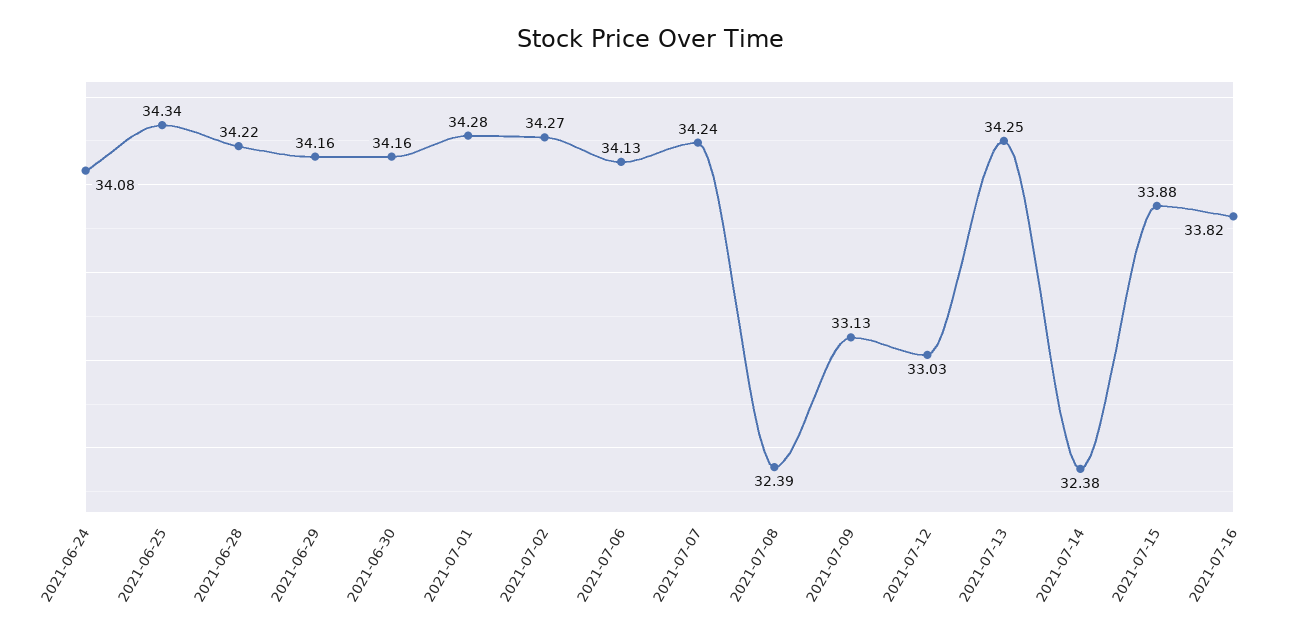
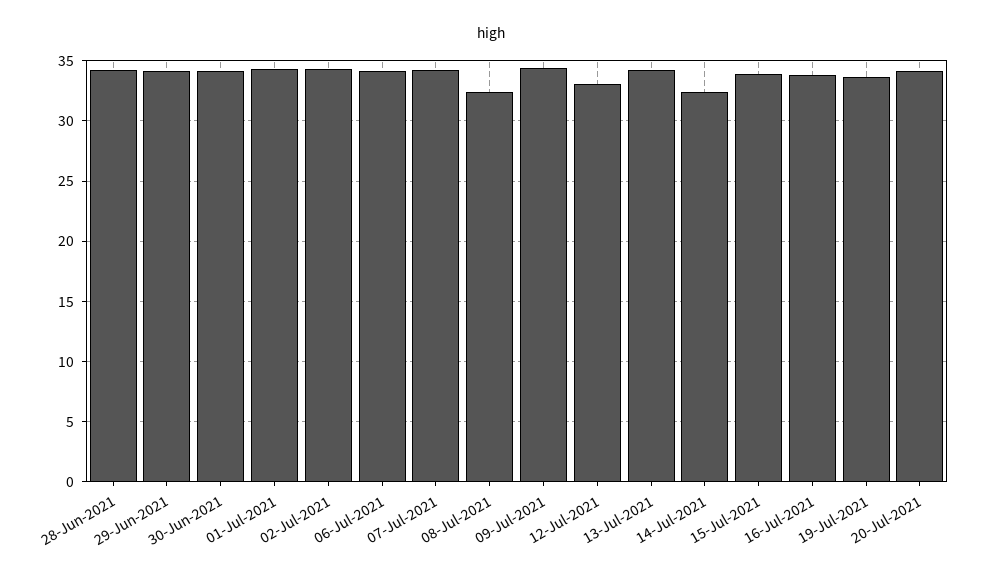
2021-06-24: 34.08 -> none
2021-06-25: 34.34 -> none
2021-07-09: 33.13 -> 34.5
19-Jul-2021: none -> 33.5
20-Jul-2021: none -> 34

